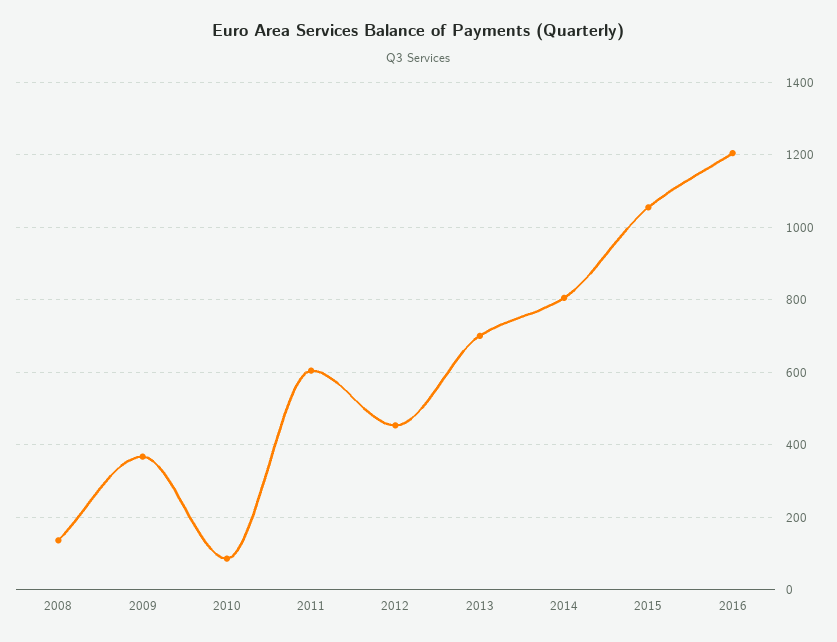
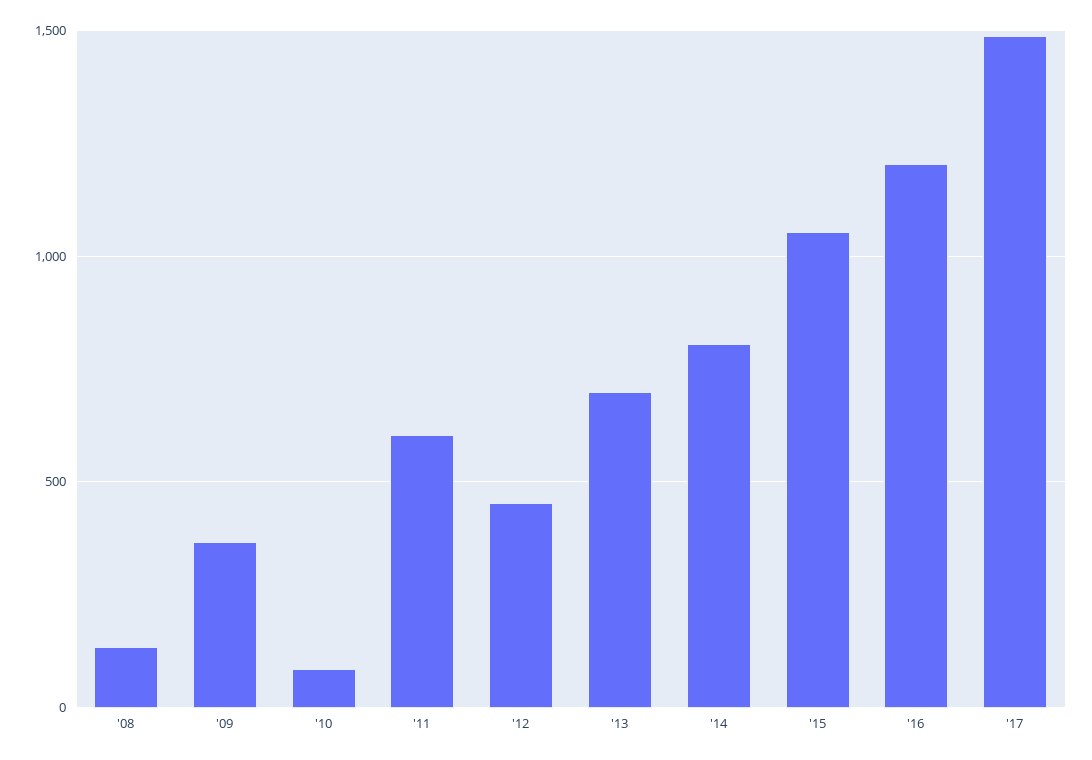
'17: none -> 1500

